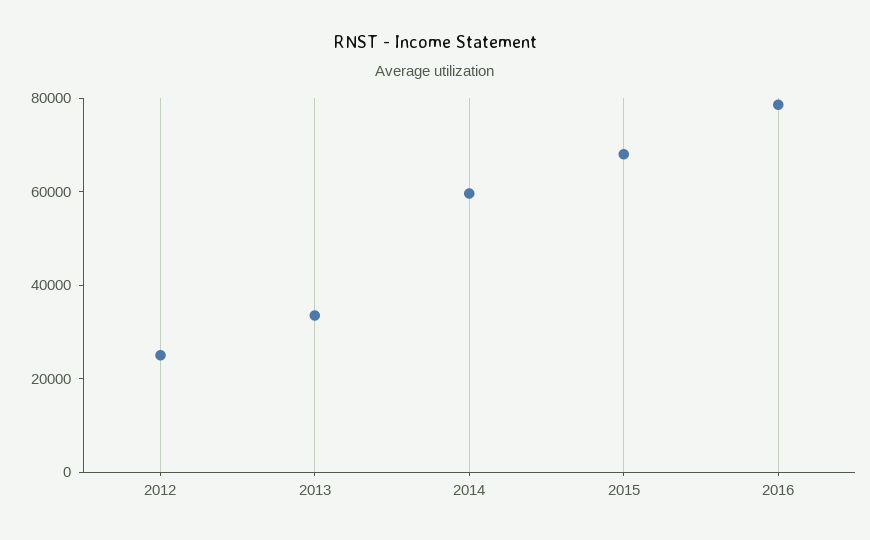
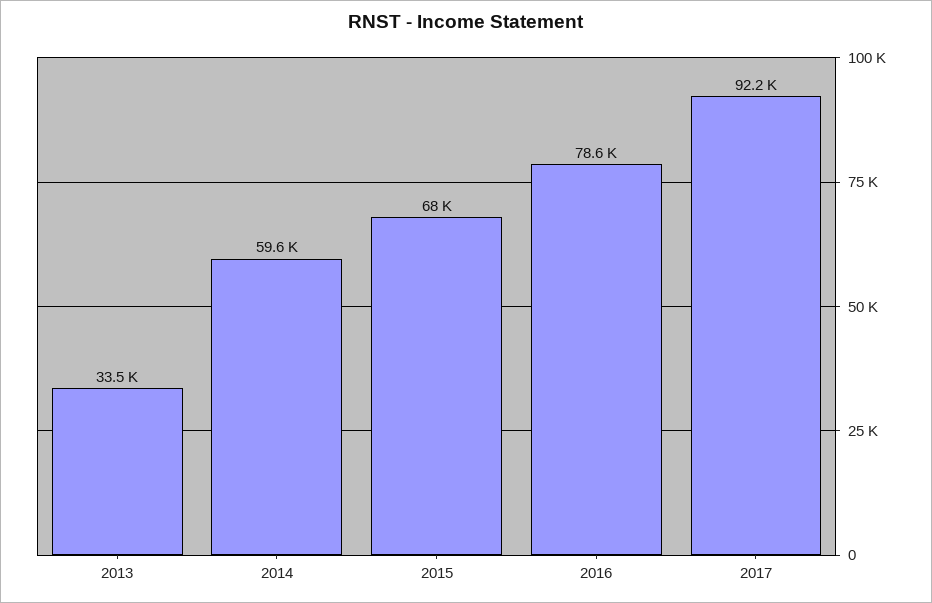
2012: 25000 -> none
2017: none -> 92200

